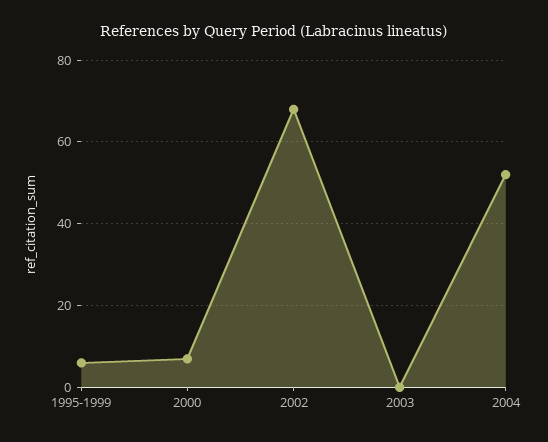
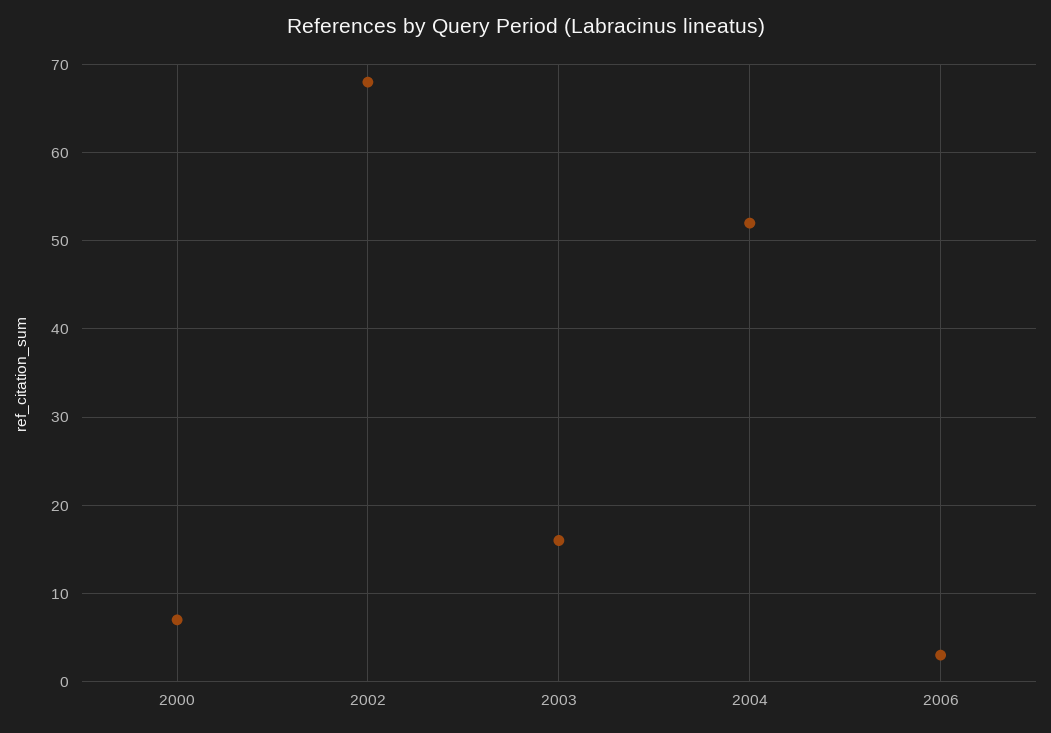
1995-1999: 5 -> none
2003: 0 -> 16
2006: none -> 3

